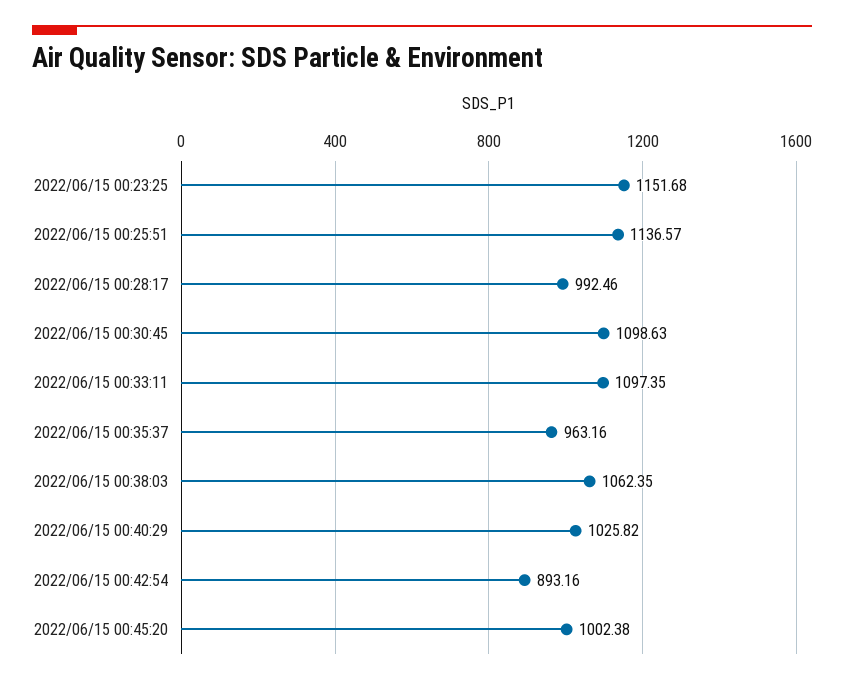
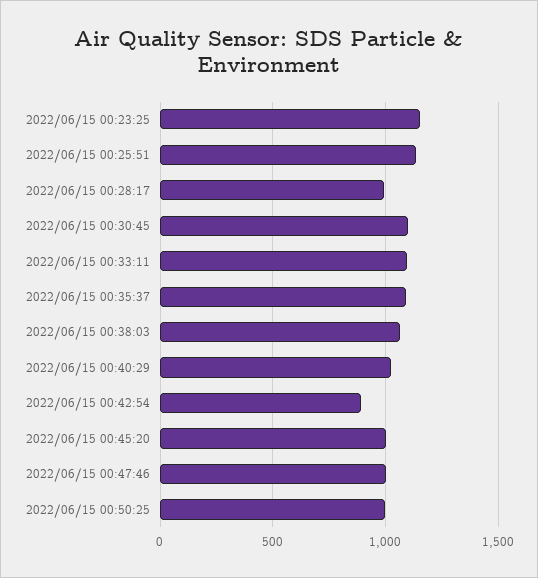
2022/06/15 00:35:37: 963.16 -> 1100
2022/06/15 00:47:46: none -> 1000
2022/06/15 00:50:25: none -> 1000

